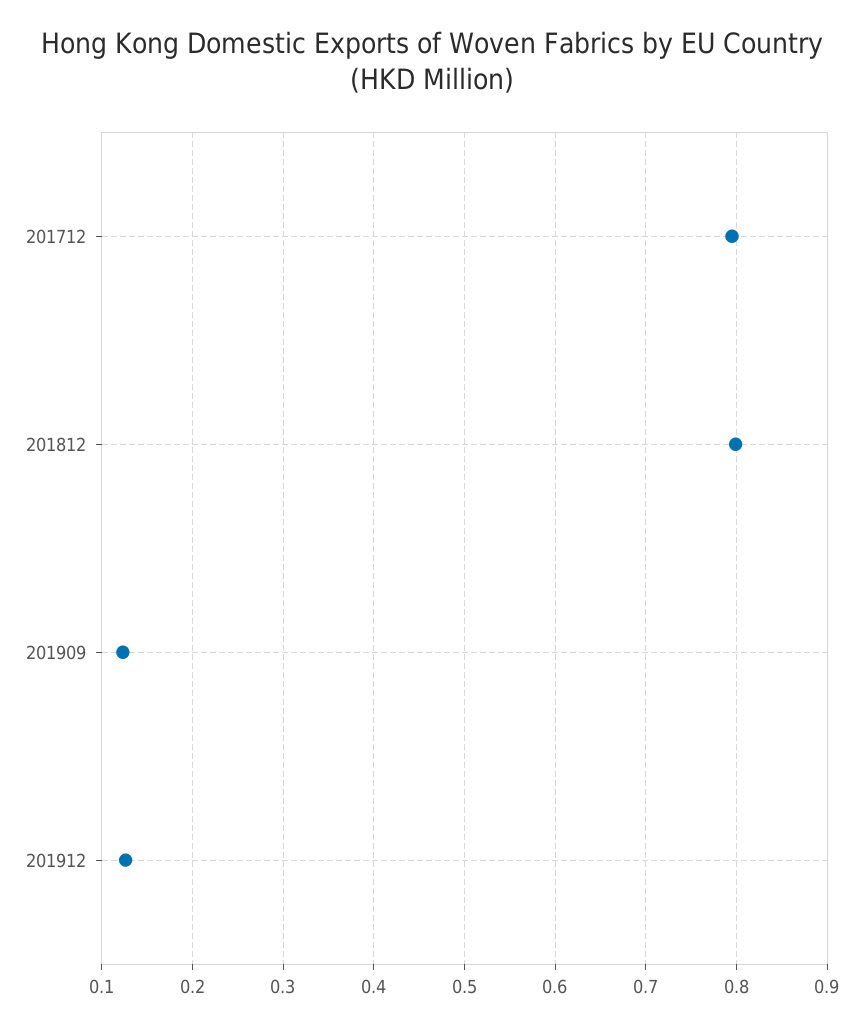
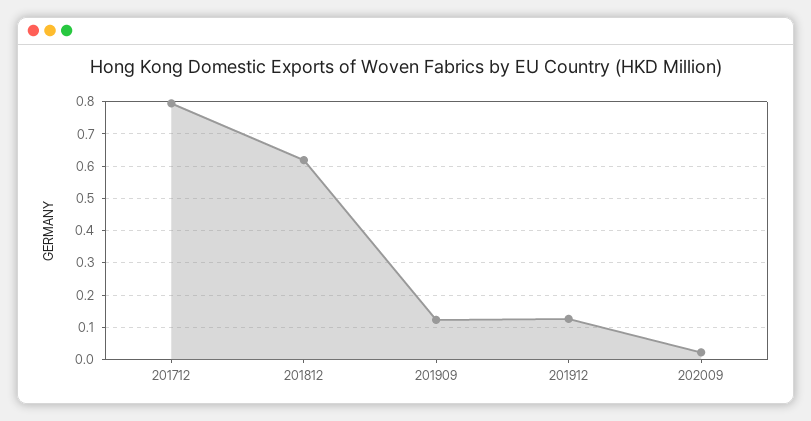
201812: 0.8 -> 0.62
202009: none -> 0.02

